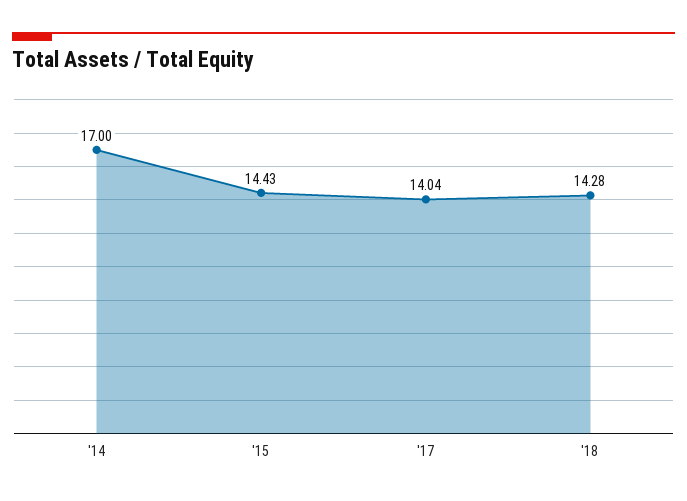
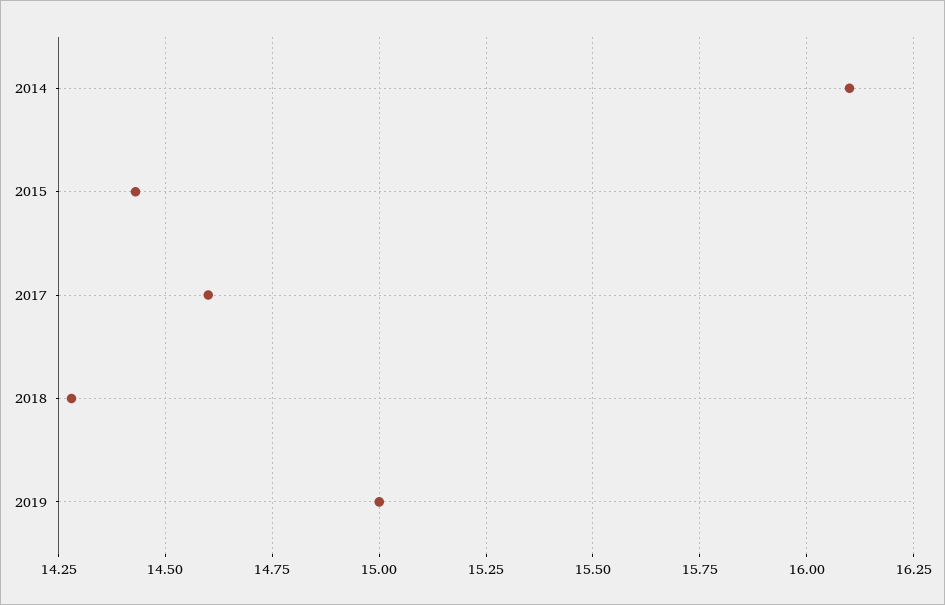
'14: 17 -> 16.1
'17: 14.04 -> 14.6
2019: none -> 15

